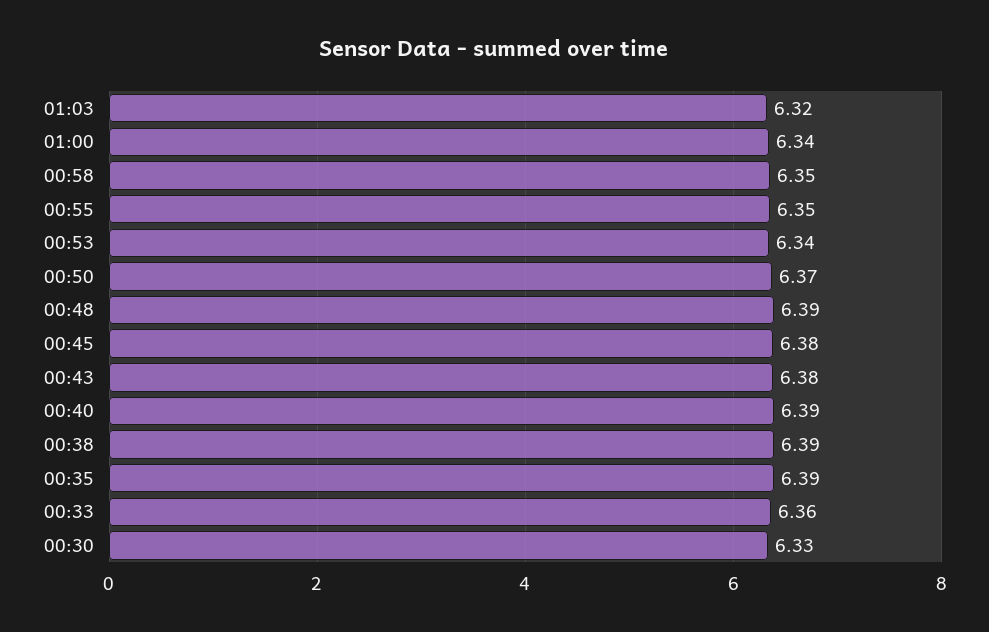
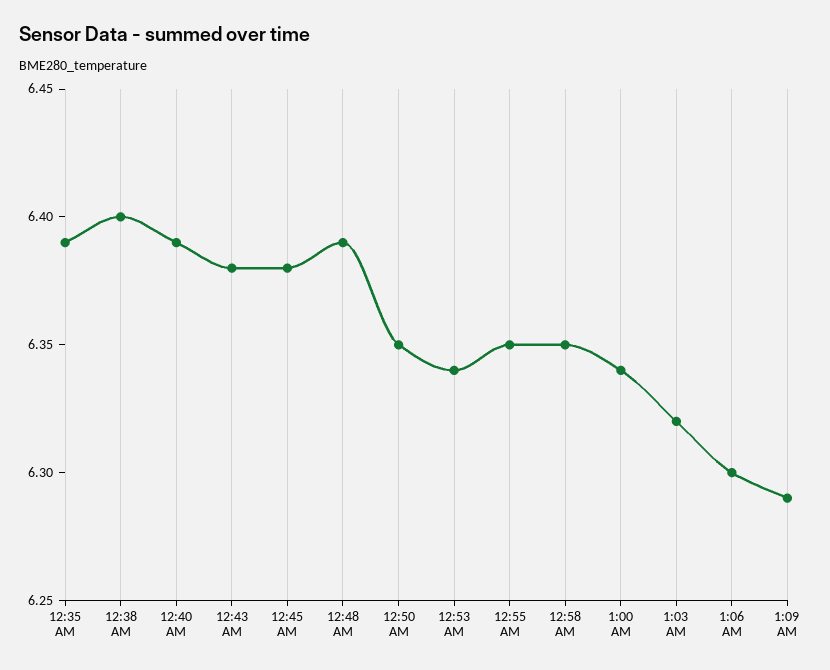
00:50: 6.37 -> 6.35
00:38: 6.39 -> 6.4
00:33: 6.36 -> none
00:30: 6.33 -> none
1:06 AM: none -> 6.3
1:09 AM: none -> 6.29

